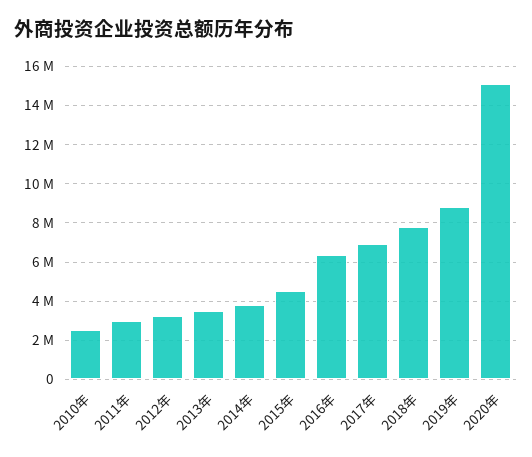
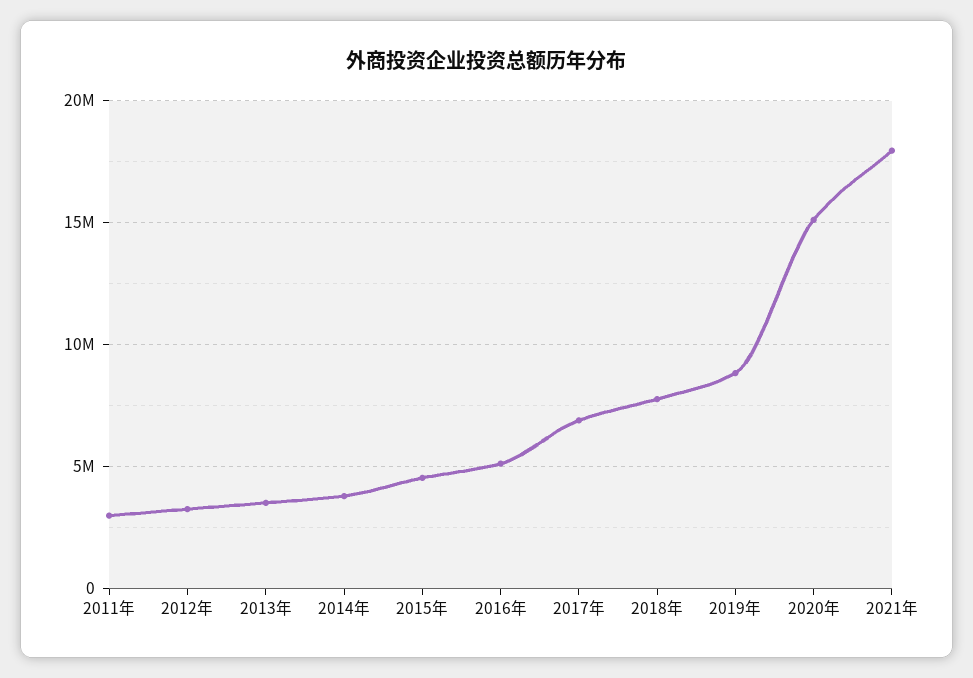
2010年: 2500000 -> none
2016年: 6500000 -> 5000000
2021年: none -> 18000000

